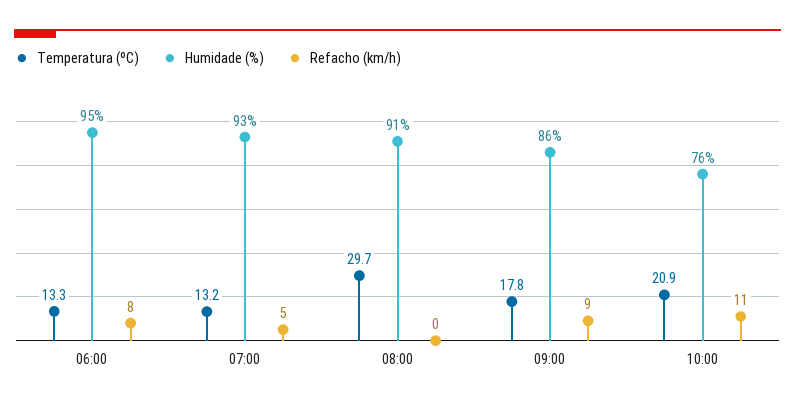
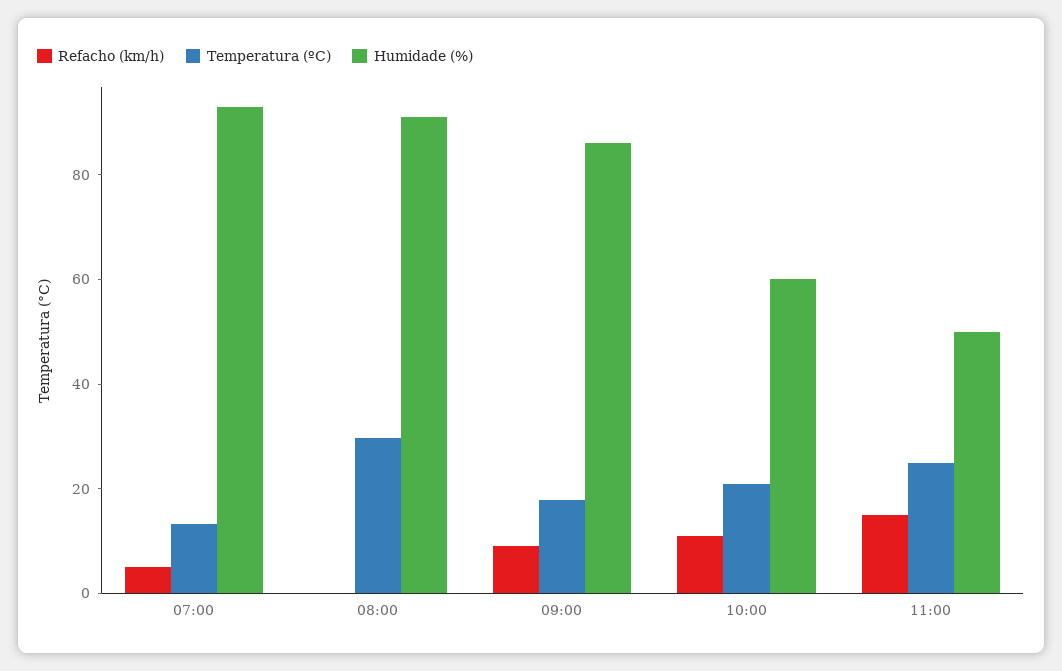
Temperatura (ºC), 06:00: 13.3 -> none
Humidade (%), 06:00: 95 -> none
Refacho (km/h), 06:00: 8 -> none
Humidade (%), 10:00: 76 -> 60
Refacho (km/h), 11:00: none -> 15
Temperatura (ºC), 11:00: none -> 25
Humidade (%), 11:00: none -> 50

